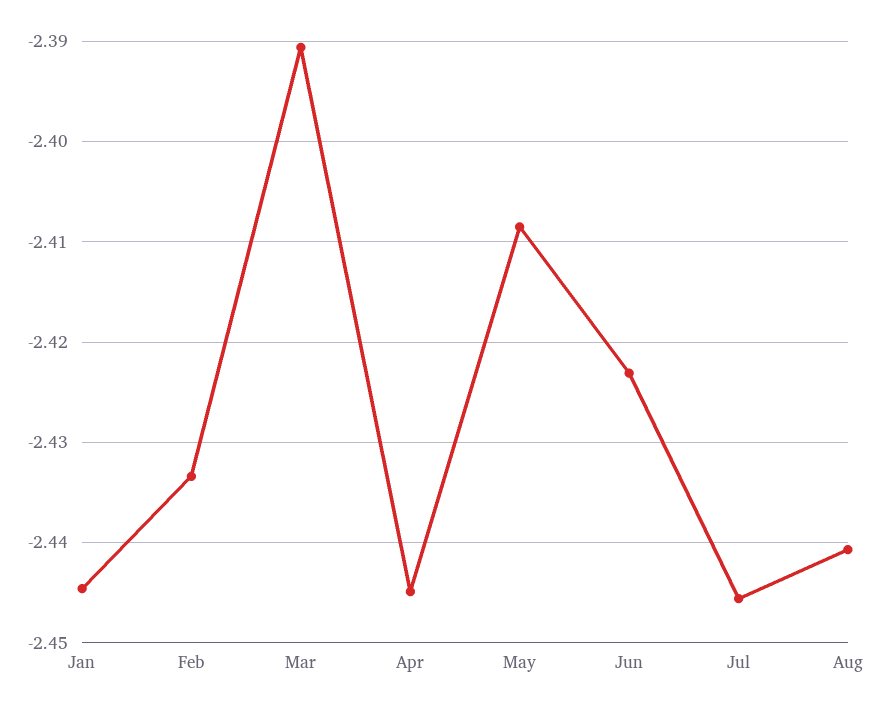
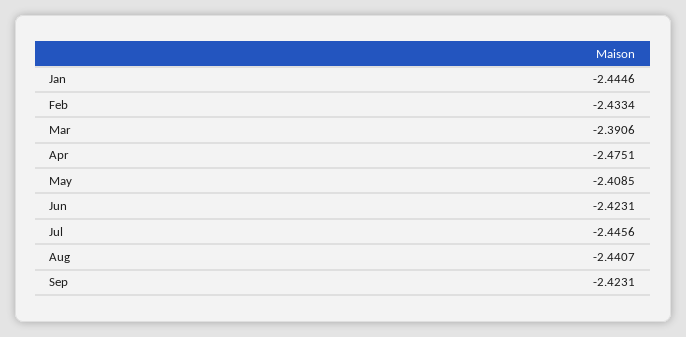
Apr: -2.445 -> -2.4751
Sep: none -> -2.4231

